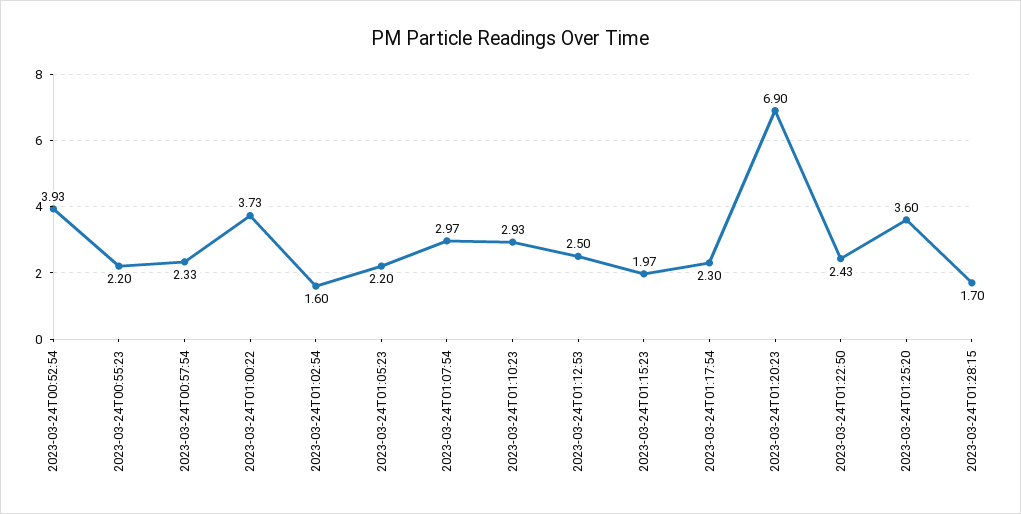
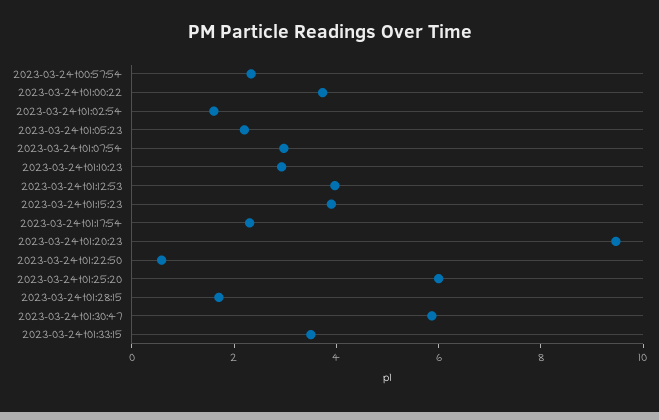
2023-03-24T00:52:54: 3.93 -> none
2023-03-24T00:55:23: 2.2 -> none
2023-03-24T01:12:53: 2.5 -> 4
2023-03-24T01:15:23: 1.97 -> 4
2023-03-24T01:20:23: 6.9 -> 9.5
2023-03-24T01:22:50: 2.43 -> 0.5
2023-03-24T01:25:20: 3.6 -> 6
2023-03-24t01:30:47: none -> 6
2023-03-24t01:33:15: none -> 3.5

